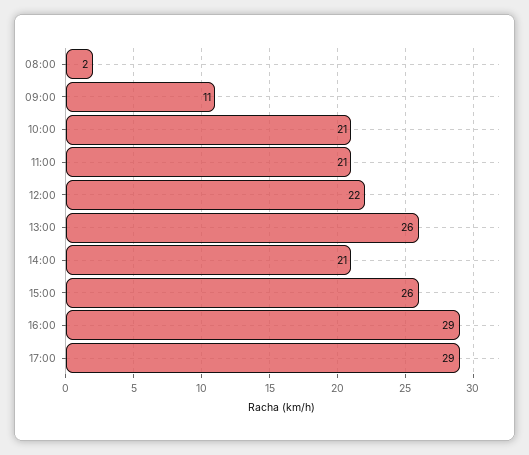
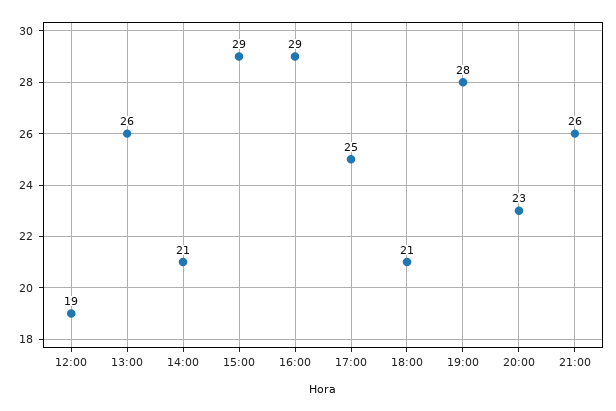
08:00: 2 -> none
09:00: 11 -> none
10:00: 21 -> none
11:00: 21 -> none
12:00: 22 -> 19
15:00: 26 -> 29
17:00: 29 -> 25
18:00: none -> 21
19:00: none -> 28
20:00: none -> 23
21:00: none -> 26

